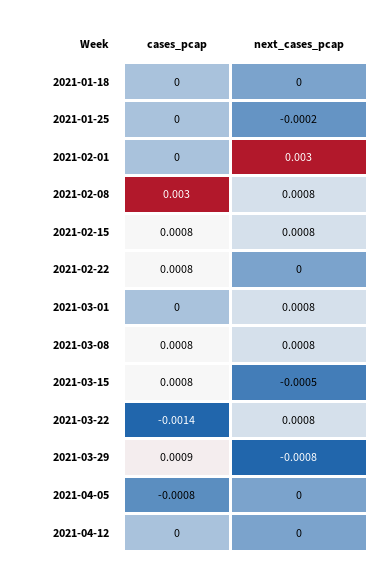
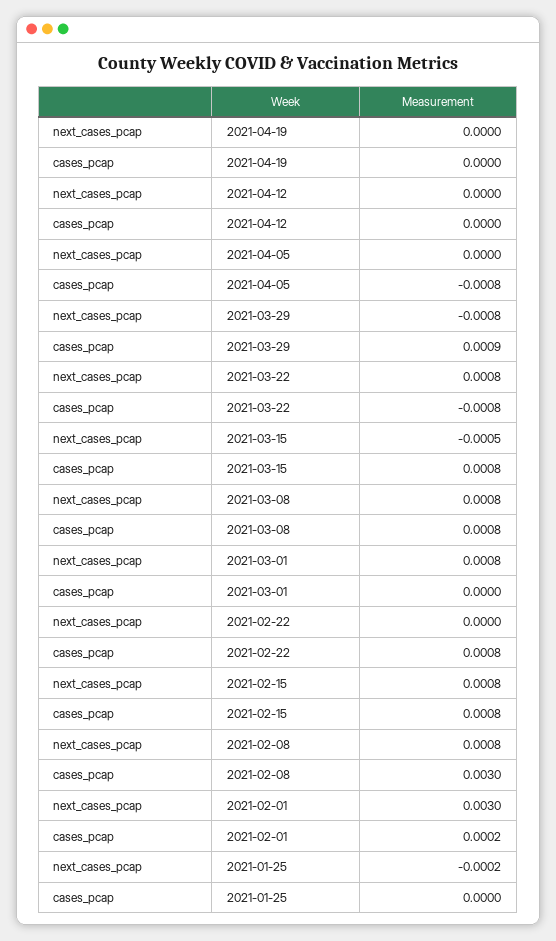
cases_pcap, 2021-01-18: 0 -> none
next_cases_pcap, 2021-01-18: 0 -> none
cases_pcap, 2021-02-01: 0 -> 0.0002
cases_pcap, 2021-03-22: -0.0014 -> -0.0008
next_cases_pcap, 2021-04-19: none -> 0
cases_pcap, 2021-04-19: none -> 0

